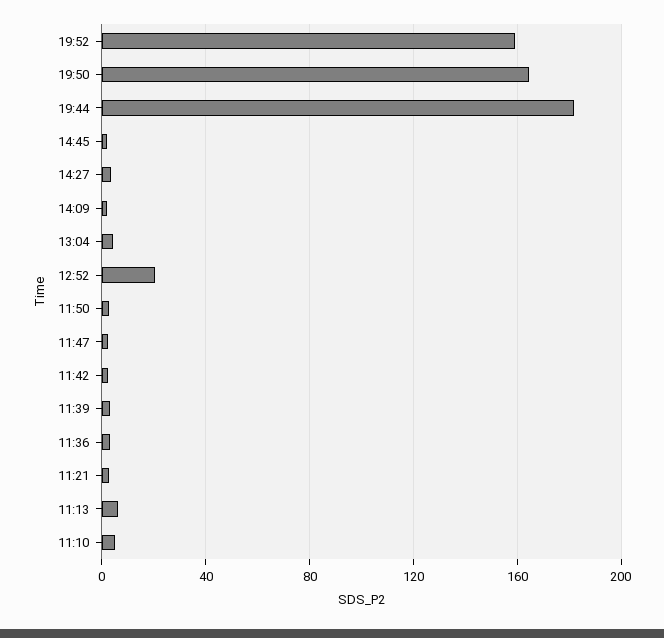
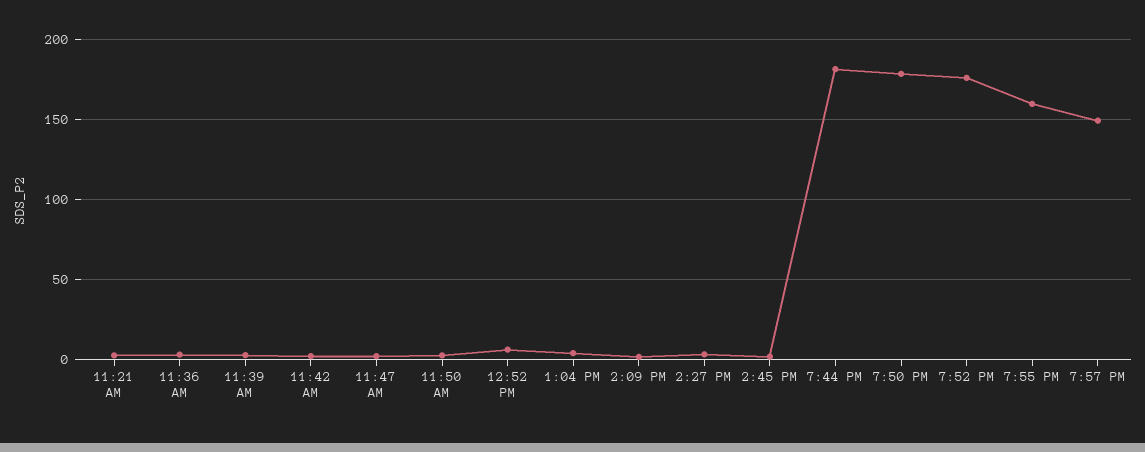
19:52: 160 -> 175
19:50: 165 -> 180
12:52: 20 -> 5
11:13: 5 -> none
11:10: 5 -> none
7:55 PM: none -> 160
7:57 PM: none -> 150

